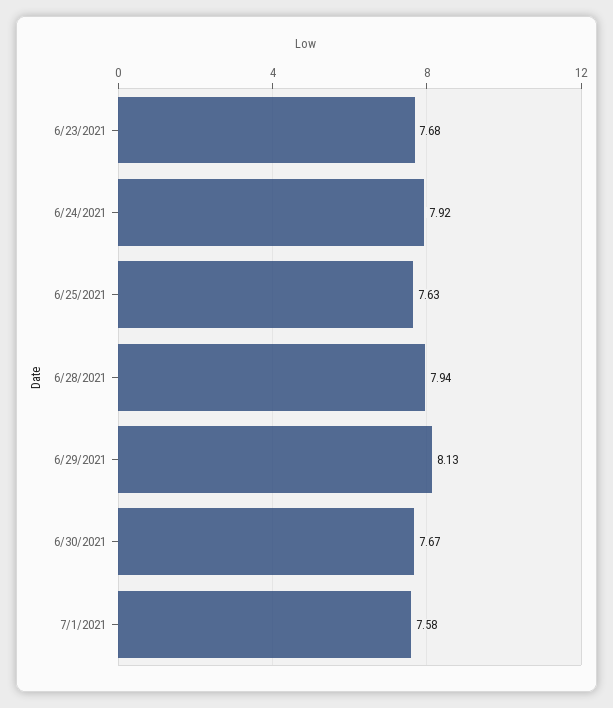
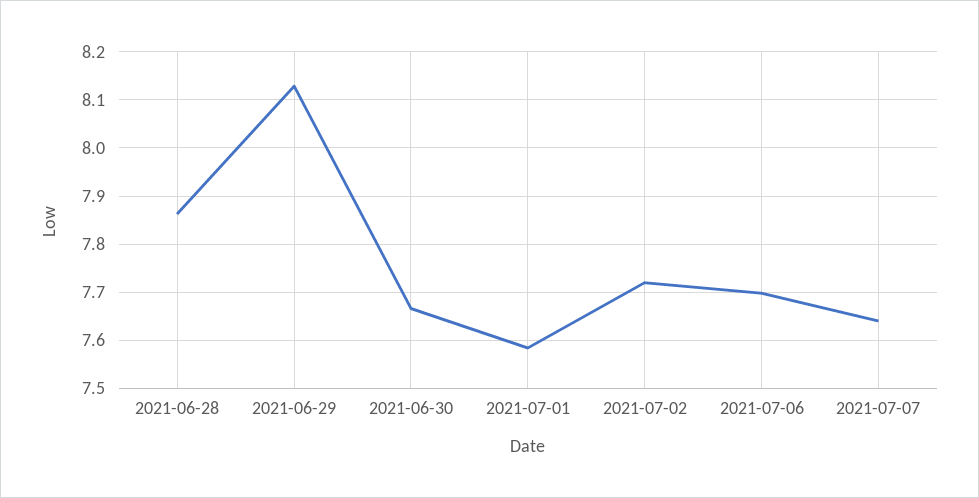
6/23/2021: 7.68 -> none
6/24/2021: 7.92 -> none
6/25/2021: 7.63 -> none
6/28/2021: 7.94 -> 7.86
2021-07-02: none -> 7.72
2021-07-06: none -> 7.7
2021-07-07: none -> 7.64

